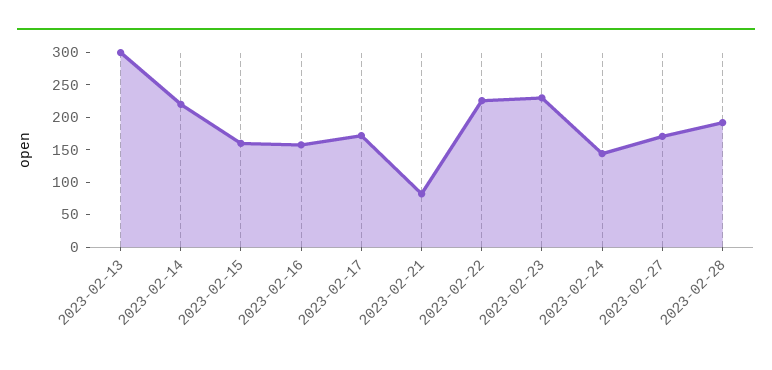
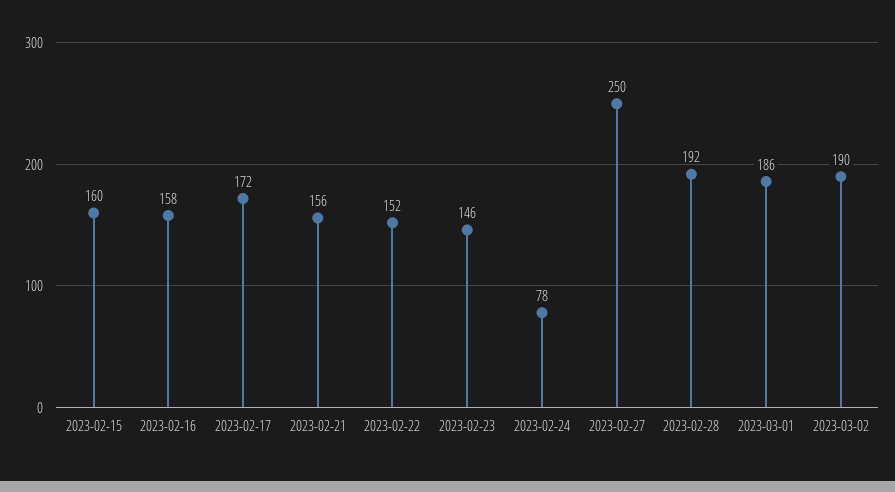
2023-02-13: 300 -> none
2023-02-14: 225 -> none
2023-02-21: 75 -> 156
2023-02-22: 225 -> 152
2023-02-23: 225 -> 146
2023-02-24: 150 -> 78
2023-02-27: 175 -> 250
2023-03-01: none -> 186
2023-03-02: none -> 190

